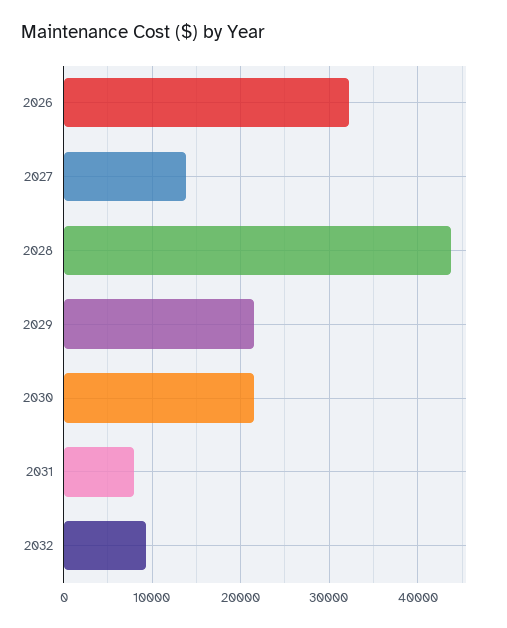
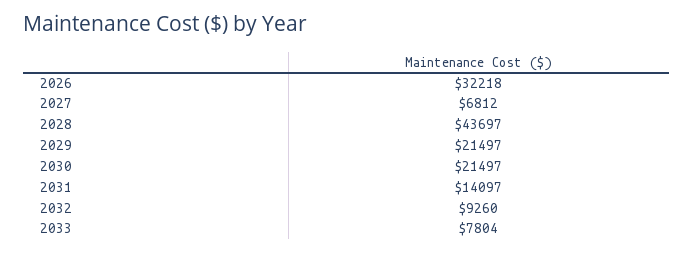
2027: 14000 -> 6812
2031: 8000 -> 14097
2033: none -> 7804

